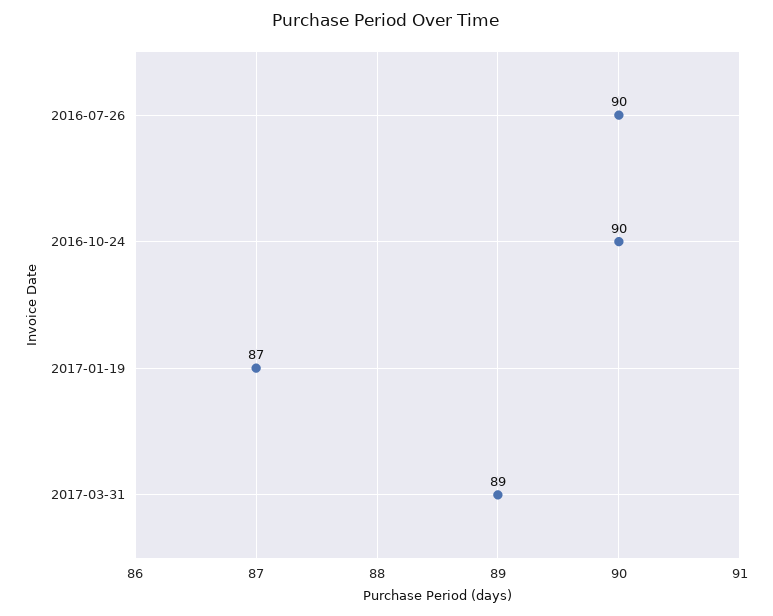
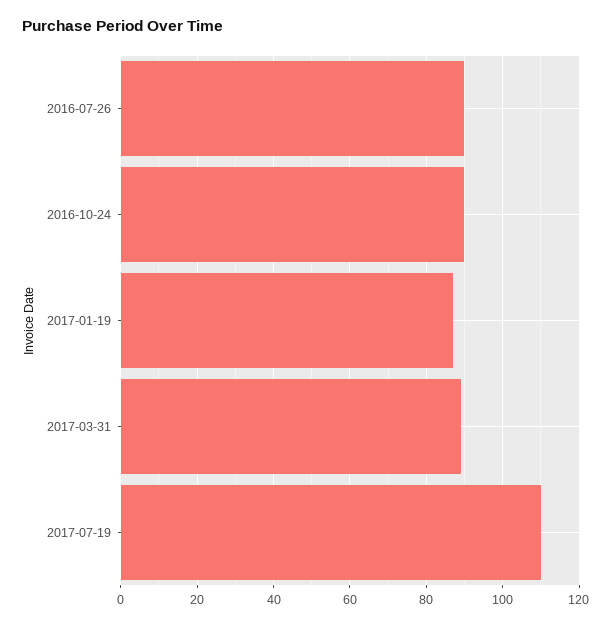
2017-07-19: none -> 110

